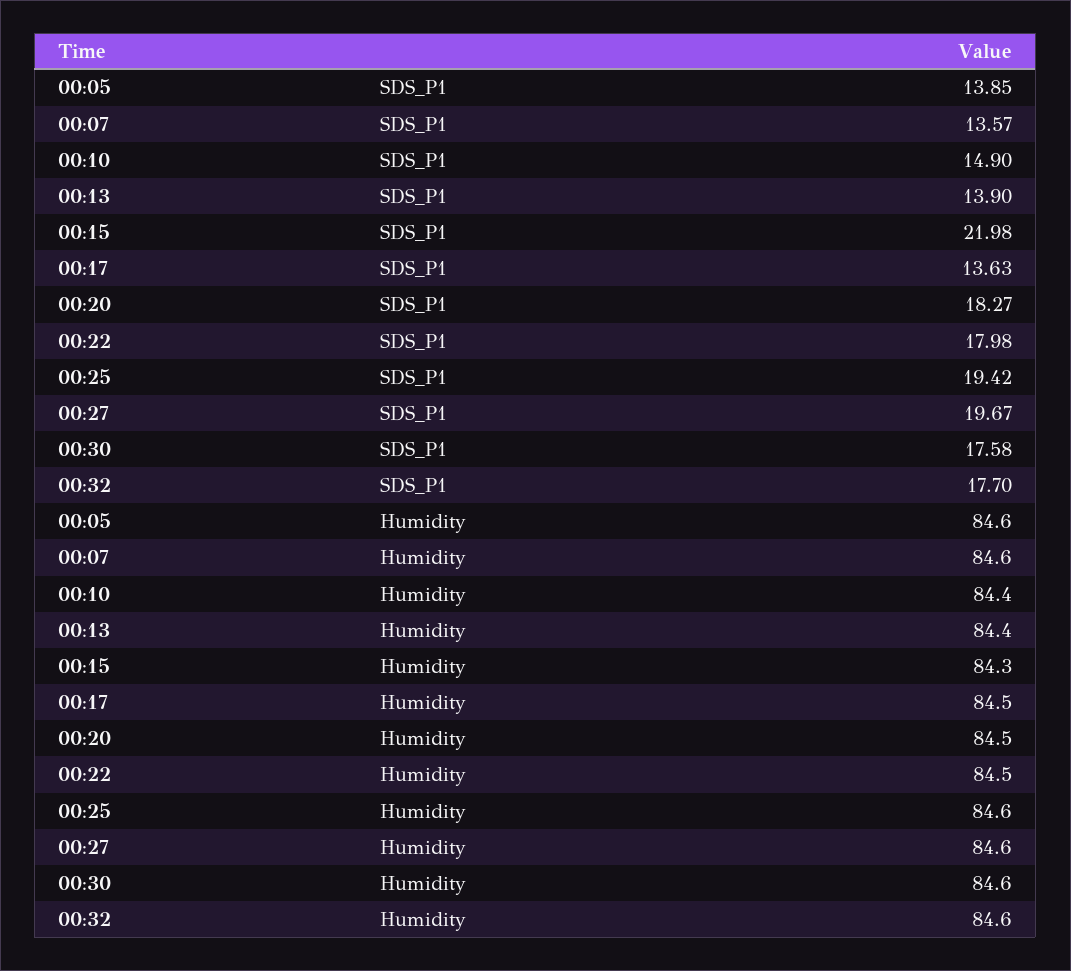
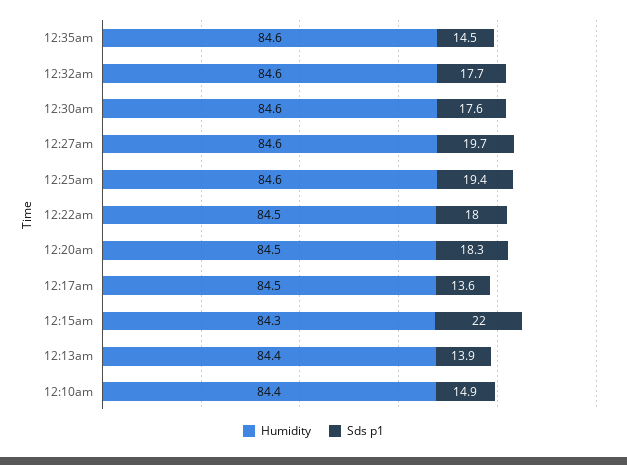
SDS_P1, 00:05: 13.85 -> none
SDS_P1, 00:07: 13.57 -> none
Humidity, 00:05: 84.6 -> none
Humidity, 00:07: 84.6 -> none
Humidity, 12:35am: none -> 84.6
SDS_P1, 12:35am: none -> 14.5

